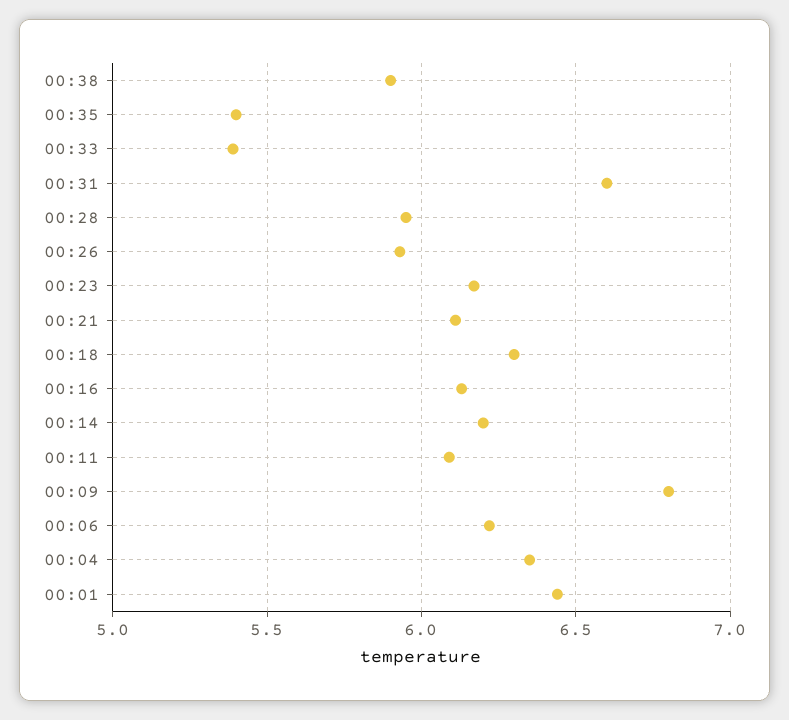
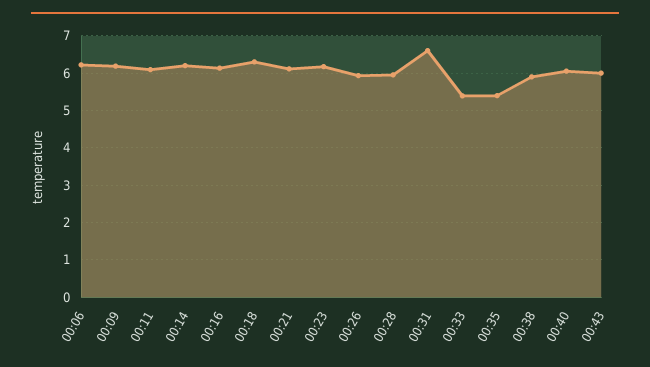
00:09: 6.8 -> 6.2
00:04: 6.35 -> none
00:01: 6.45 -> none
00:40: none -> 6
00:43: none -> 6

